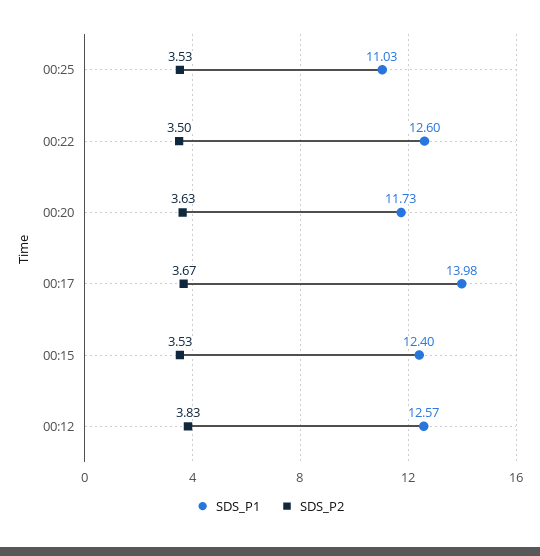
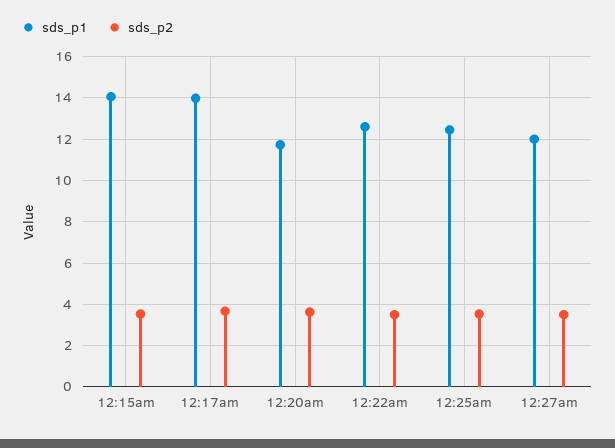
SDS_P1, 00:25: 11.03 -> 12.5
SDS_P1, 00:15: 12.4 -> 14
SDS_P1, 00:12: 12.57 -> none
SDS_P2, 00:12: 3.83 -> none
SDS_P1, 12:27am: none -> 12
SDS_P2, 12:27am: none -> 3.5

